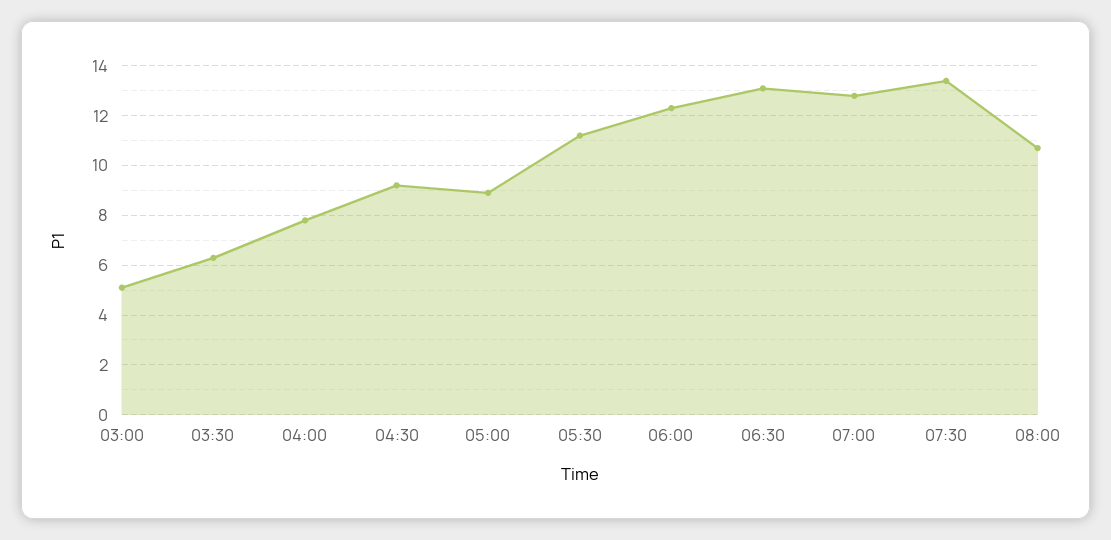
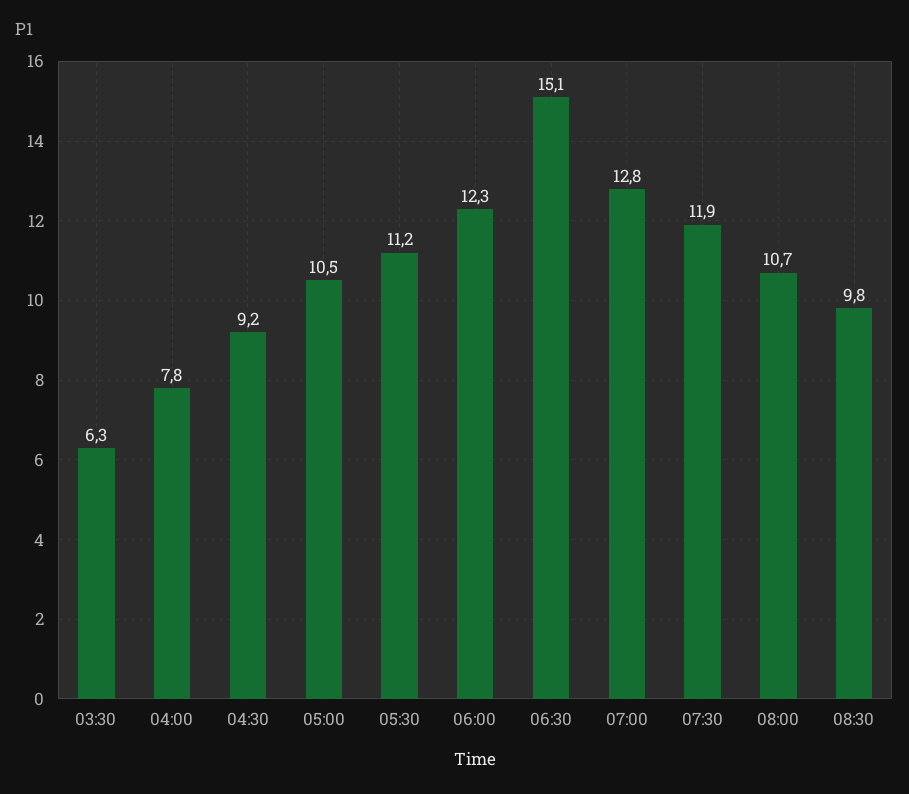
03:00: 5 -> none
05:00: 9 -> 10.5
06:30: 13 -> 15.1
07:30: 13.5 -> 11.9
08:30: none -> 9.8

